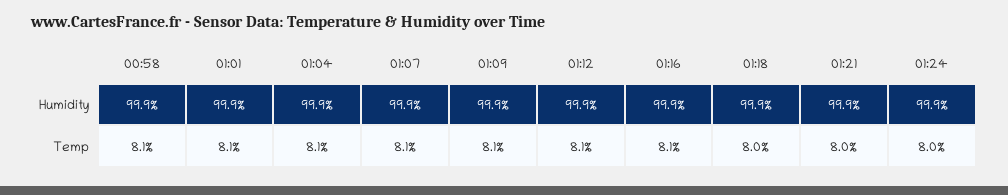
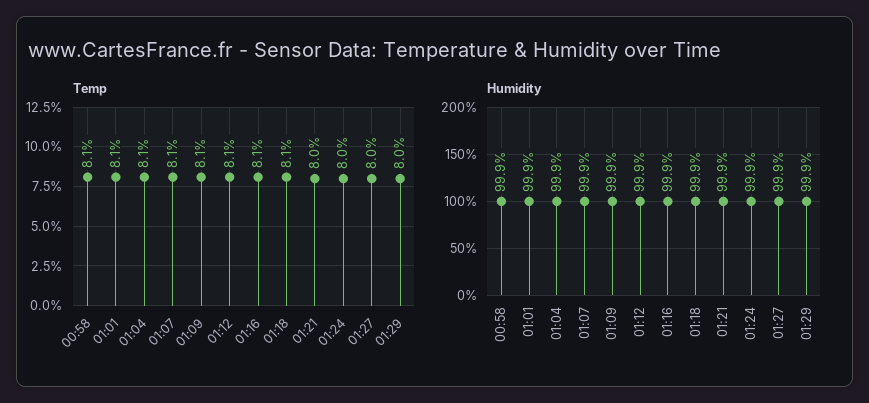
Temp, 01:18: 8 -> 8.1
Temp, 01:27: none -> 8
Temp, 01:29: none -> 8
Humidity, 01:27: none -> 99.9
Humidity, 01:29: none -> 99.9

